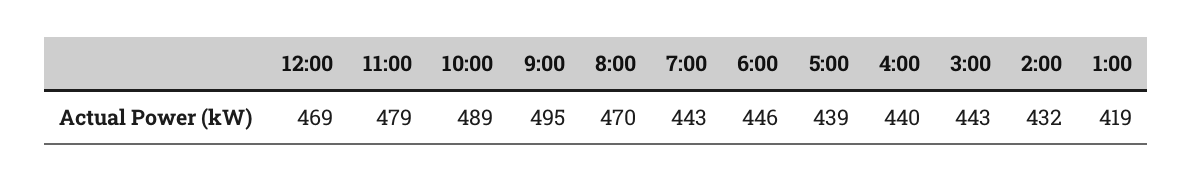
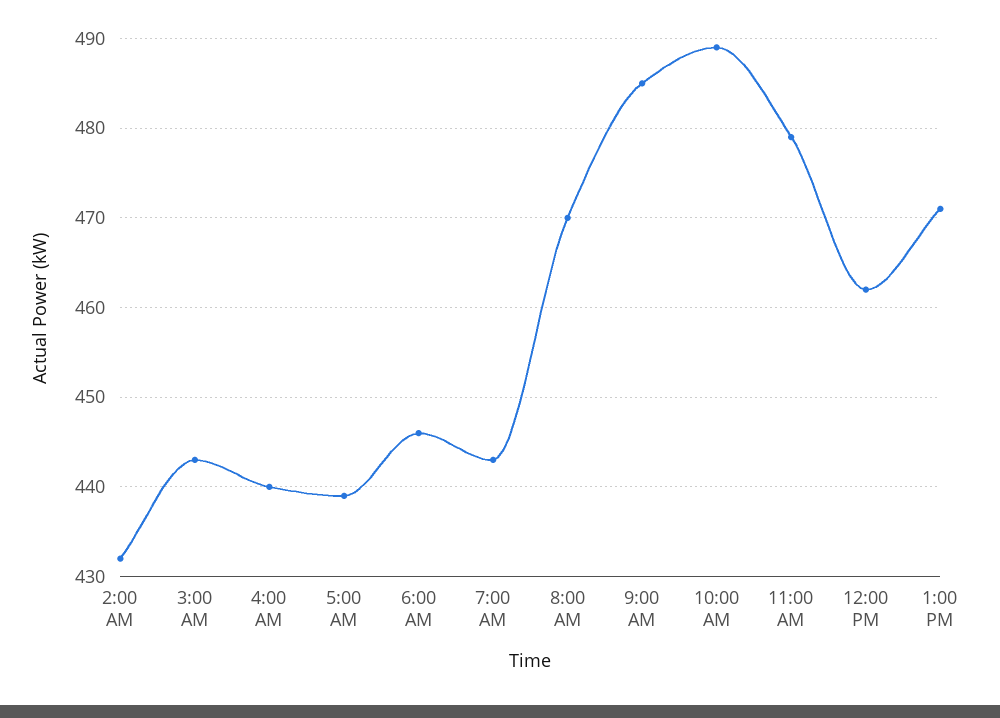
12:00: 469 -> 462
9:00: 495 -> 485
1:00: 419 -> none
1:00 PM: none -> 471

